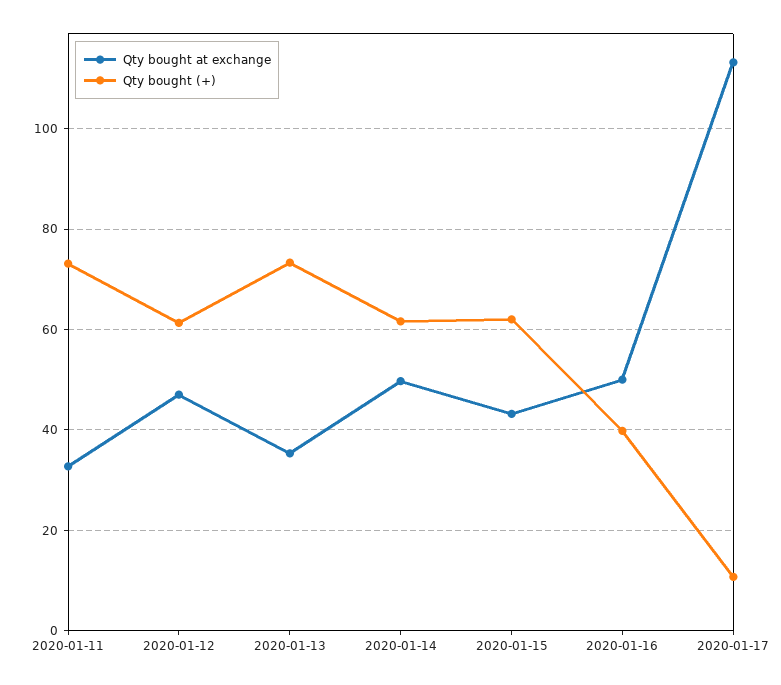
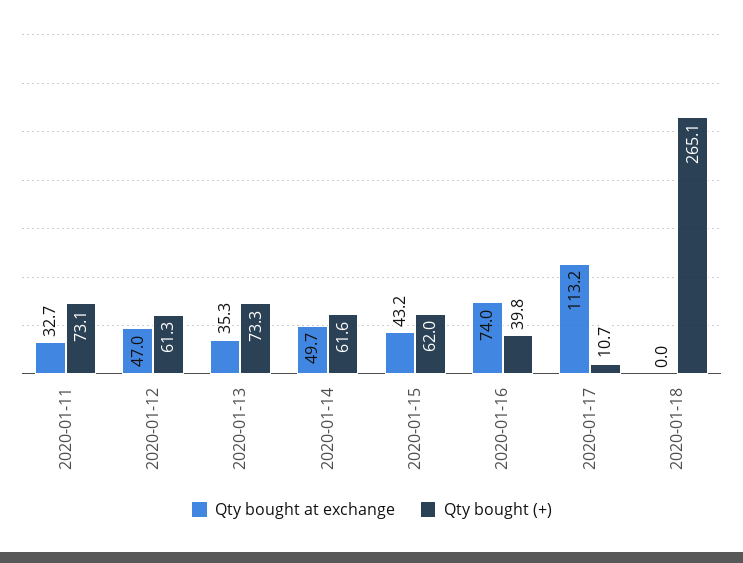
Qty bought at exchange, 2020-01-16: 50 -> 74
Qty bought at exchange, 2020-01-18: none -> 0
Qty bought (+), 2020-01-18: none -> 265.1

